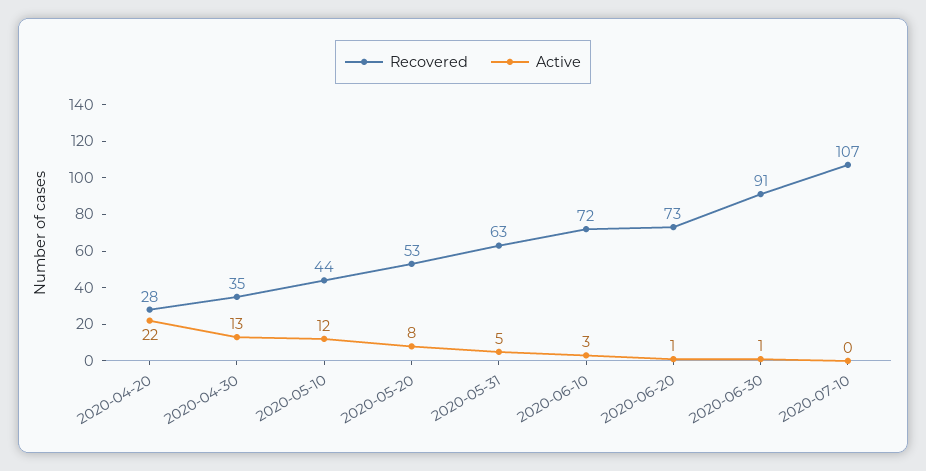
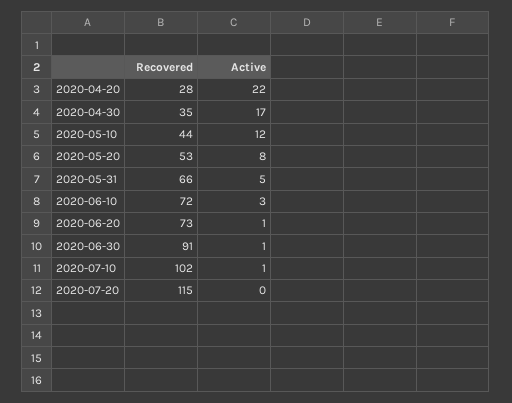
Active, 2020-04-30: 13 -> 17
Recovered, 2020-05-31: 63 -> 66
Recovered, 2020-07-10: 107 -> 102
Active, 2020-07-10: 0 -> 1
Recovered, 2020-07-20: none -> 115
Active, 2020-07-20: none -> 0

